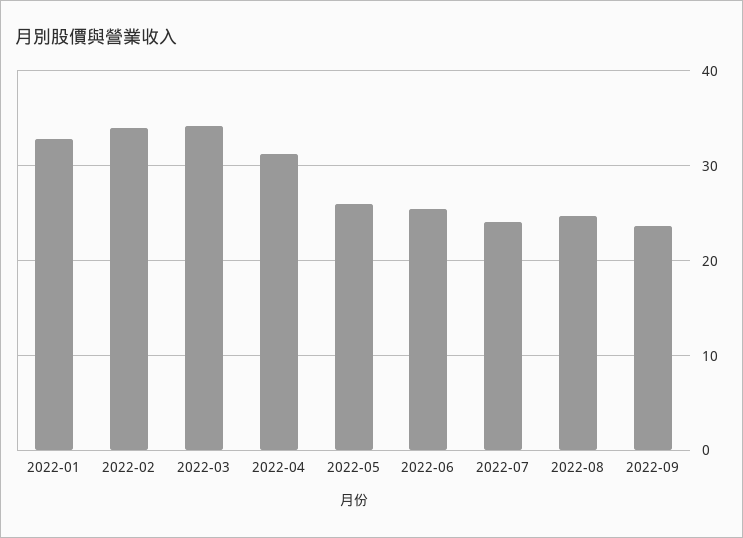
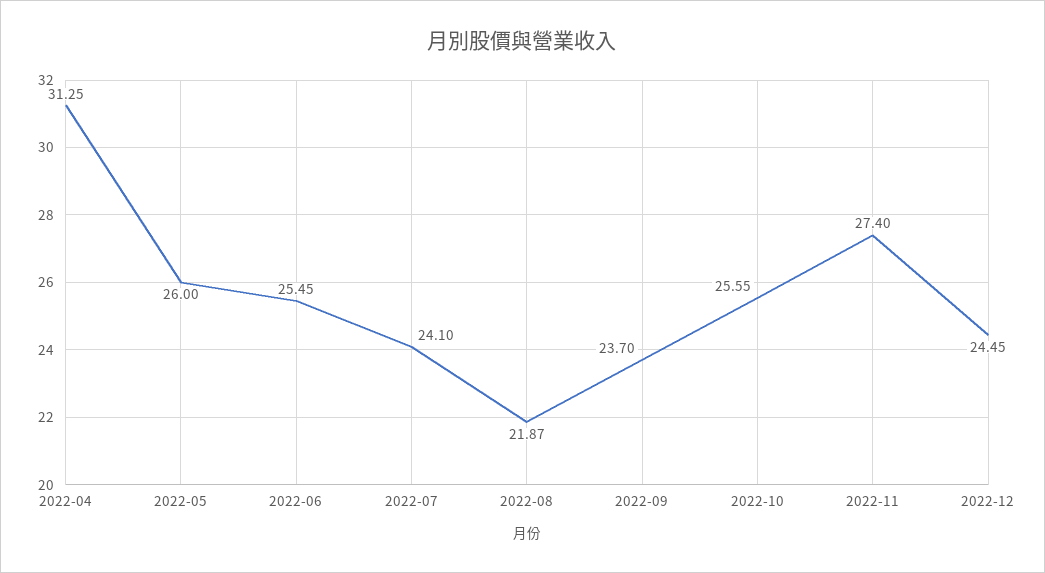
2022-01: 33 -> none
2022-02: 34 -> none
2022-03: 34 -> none
2022-08: 25 -> 21.87
2022-10: none -> 25.55
2022-11: none -> 27.4
2022-12: none -> 24.45

